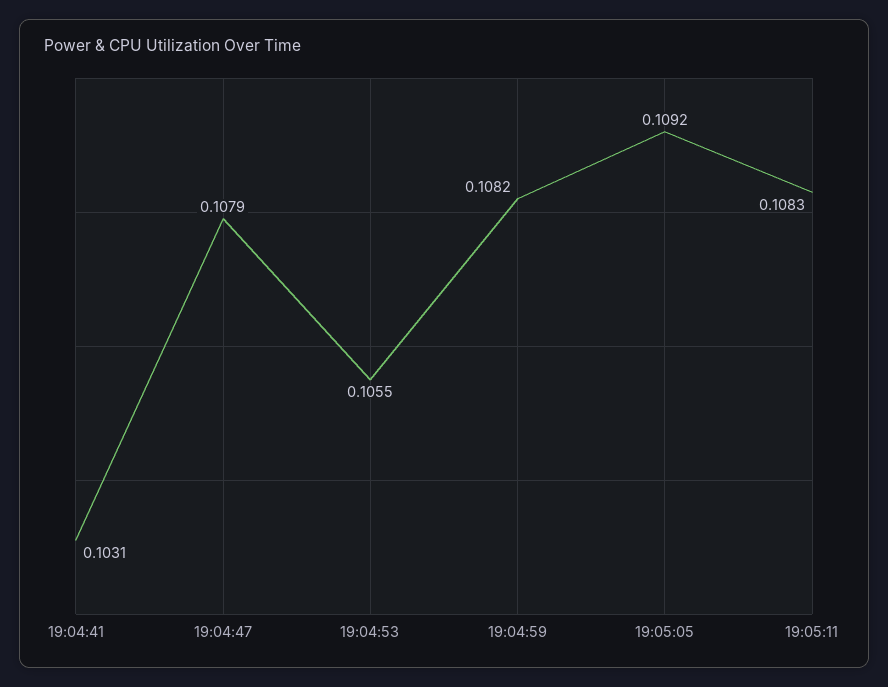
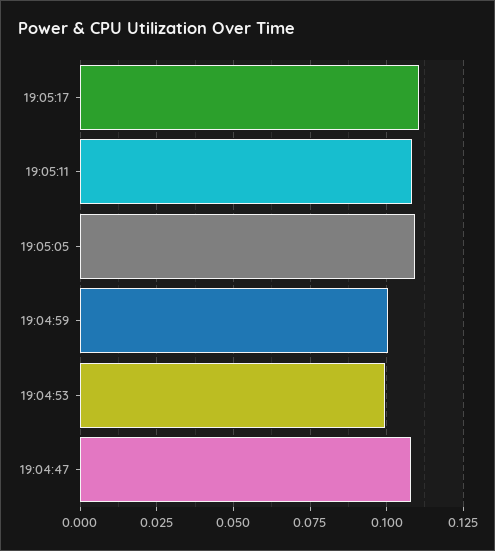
19:04:41: 0.1031 -> none
19:04:53: 0.1055 -> 0.1
19:04:59: 0.1082 -> 0.1
19:05:17: none -> 0.11

